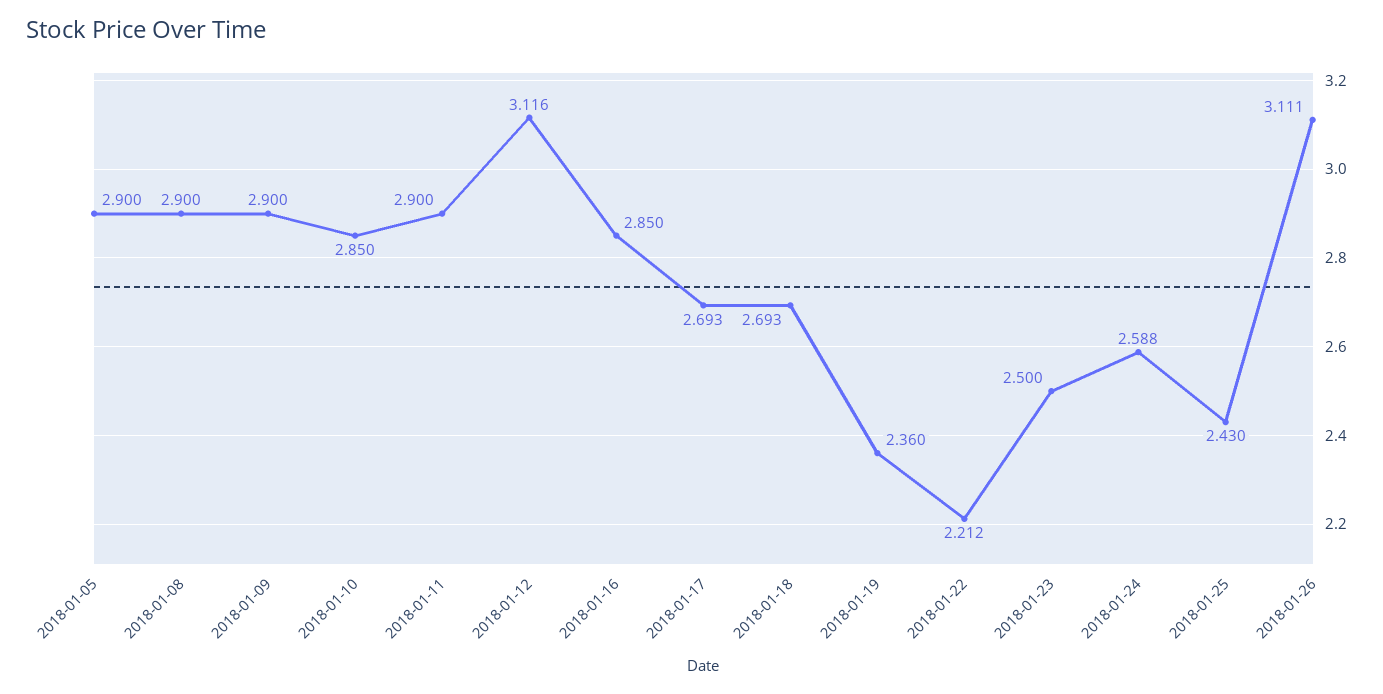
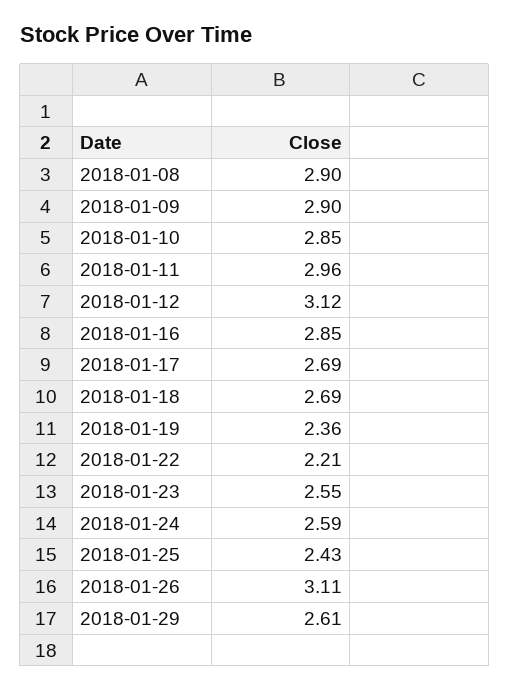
2018-01-05: 2.9 -> none
2018-01-11: 2.9 -> 2.96
2018-01-23: 2.5 -> 2.55
2018-01-29: none -> 2.61

